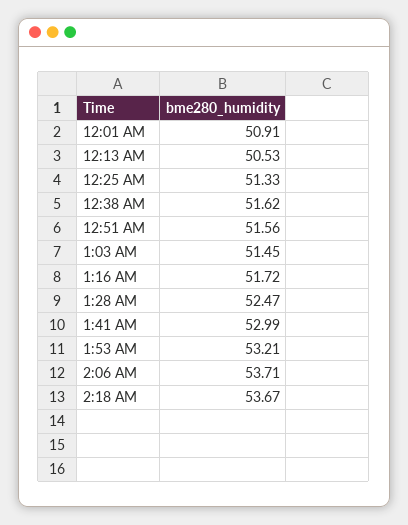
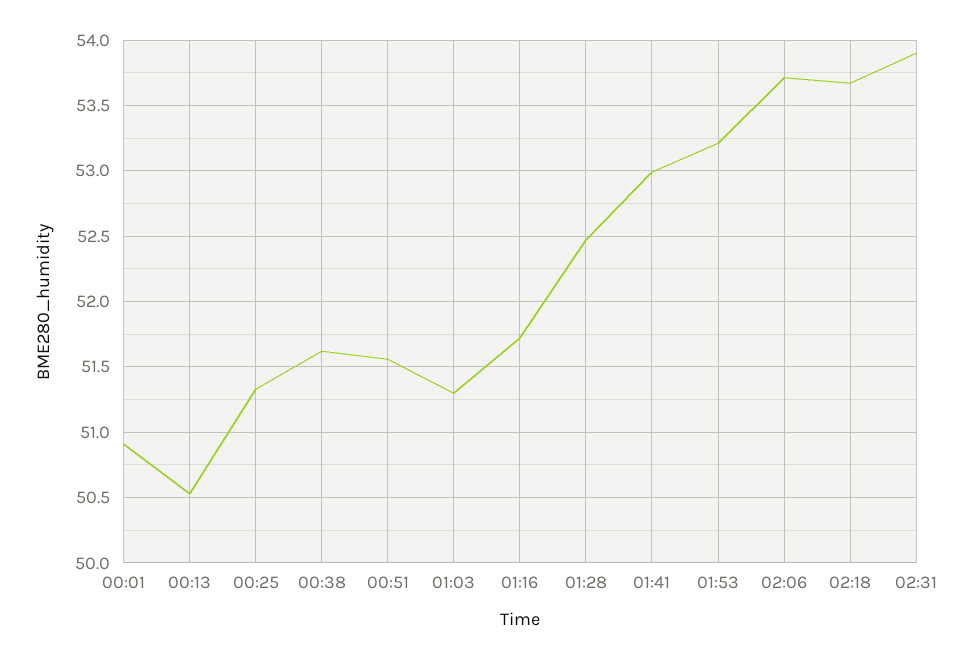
1:03 AM: 51.45 -> 51.3
02:31: none -> 53.9

